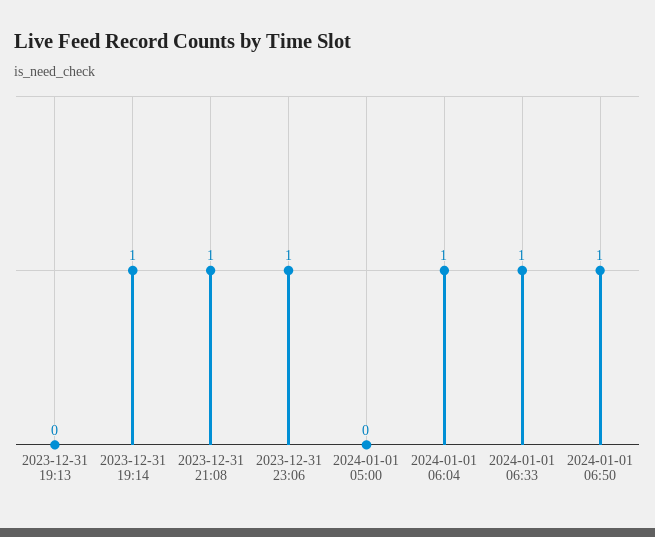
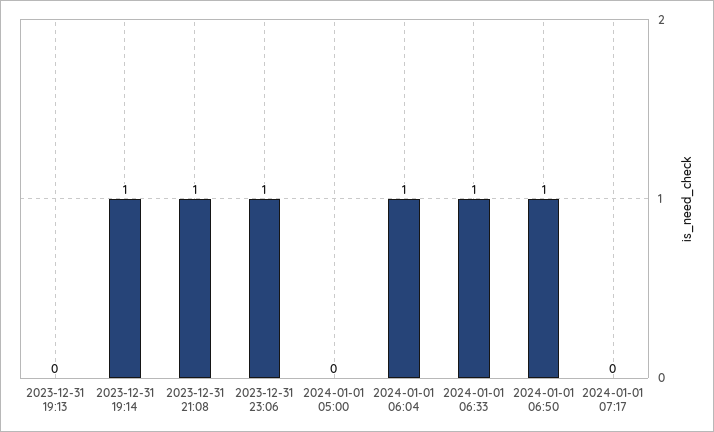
2024-01-01 07:17: none -> 0

